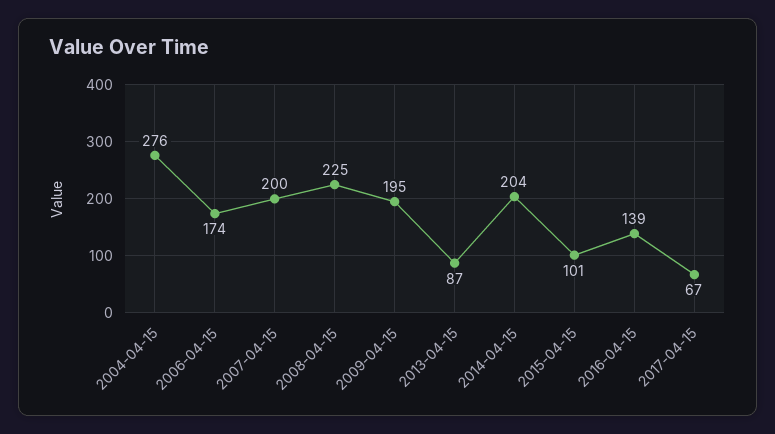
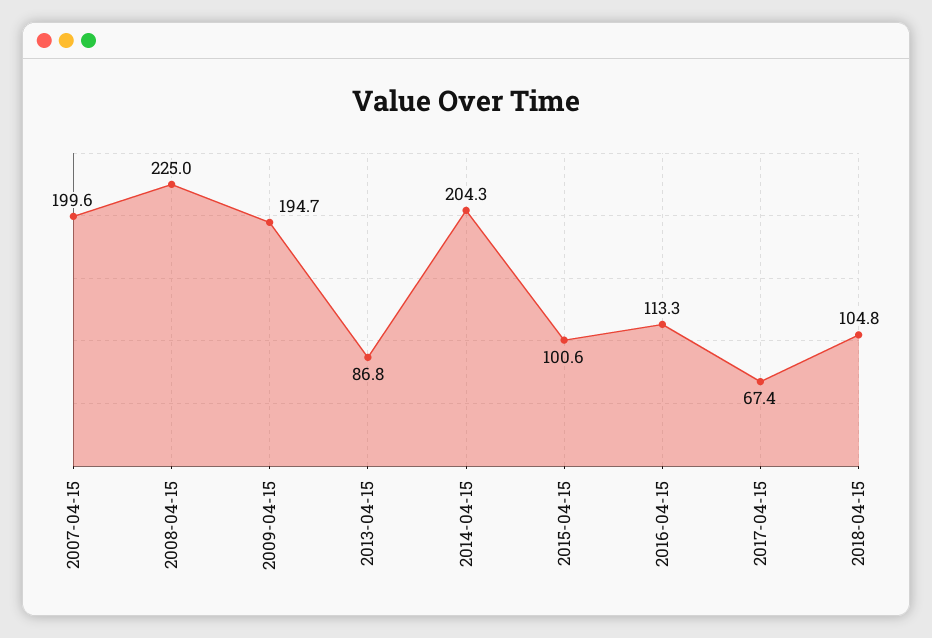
2004-04-15: 276 -> none
2006-04-15: 174 -> none
2016-04-15: 139 -> 113.3
2018-04-15: none -> 104.8

